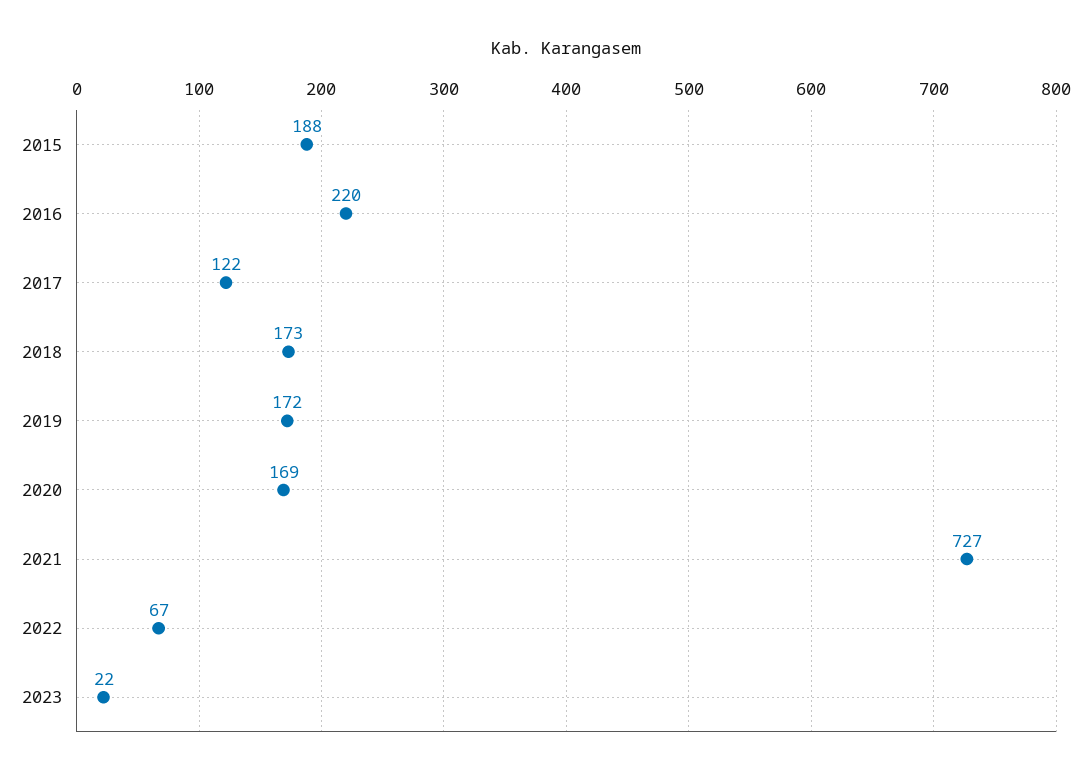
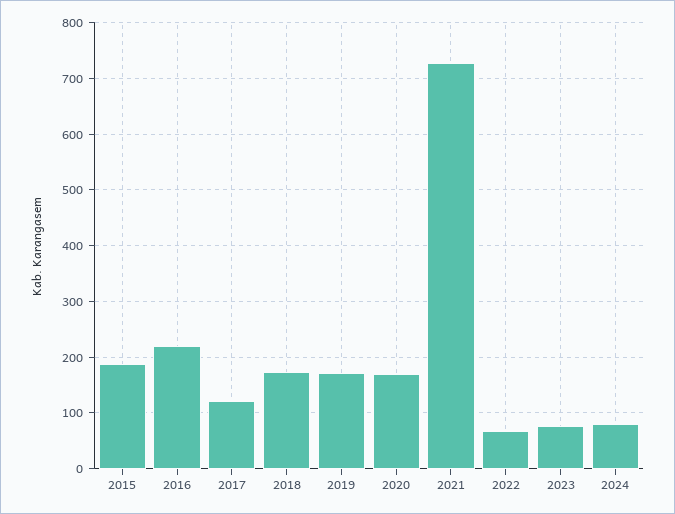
2023: 22 -> 80
2024: none -> 80

